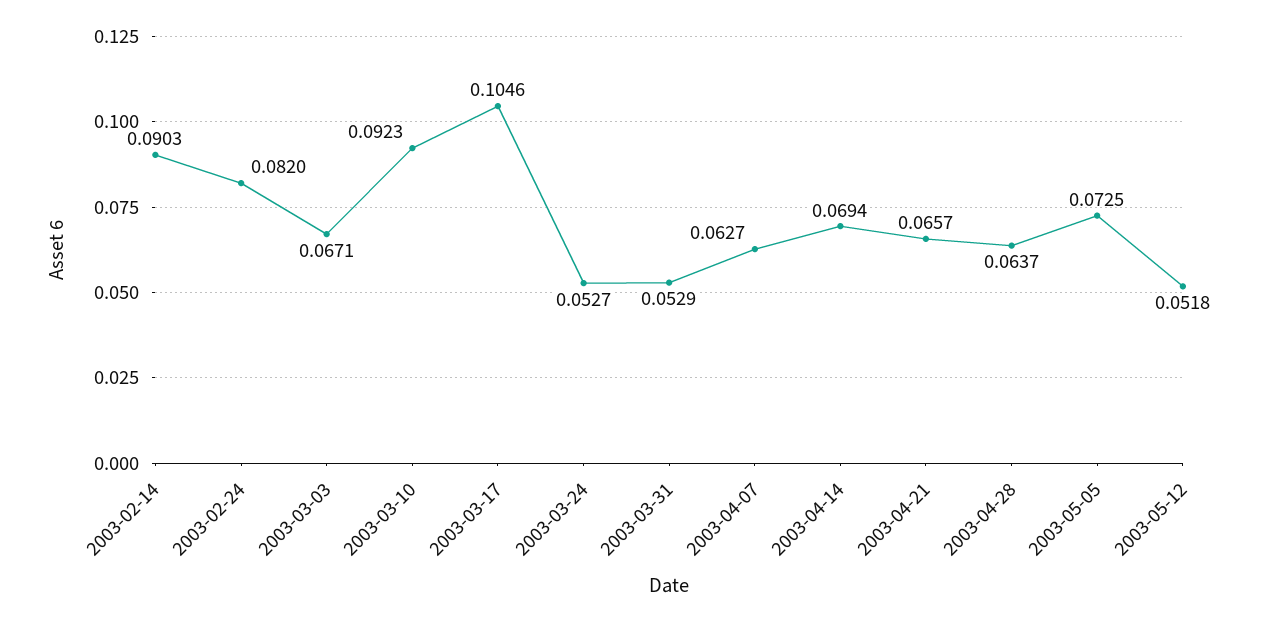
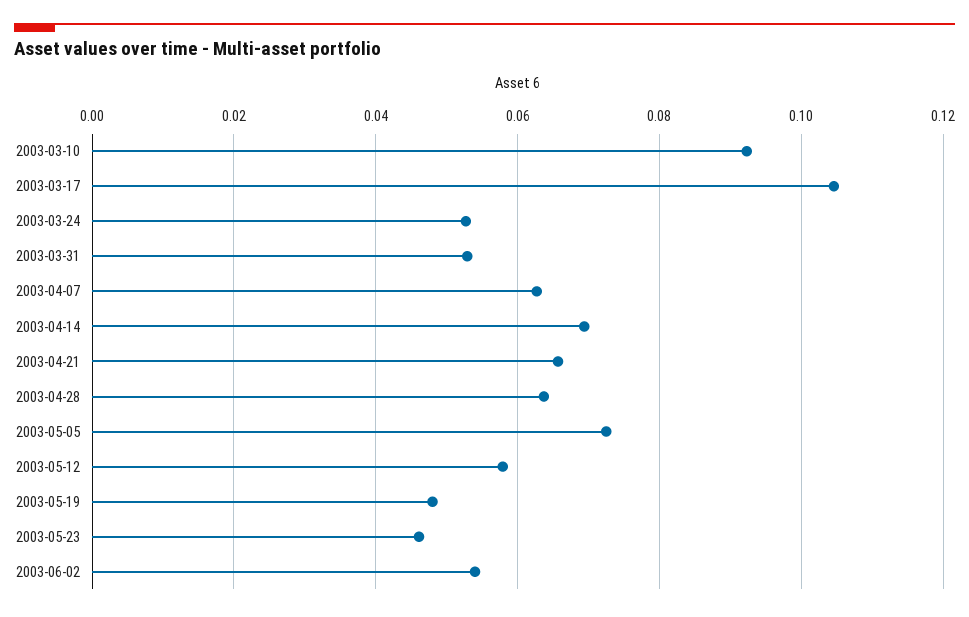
2003-02-14: 0.0903 -> none
2003-02-24: 0.082 -> none
2003-03-03: 0.0671 -> none
2003-05-12: 0.0518 -> 0.058
2003-05-19: none -> 0.048
2003-05-23: none -> 0.046
2003-06-02: none -> 0.054

